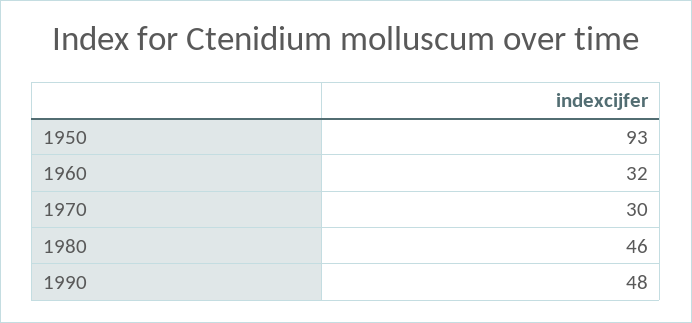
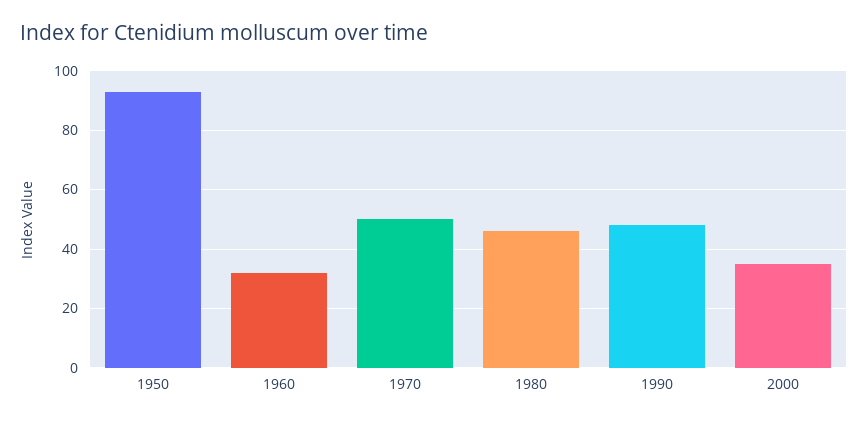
1970: 30 -> 50
2000: none -> 35

